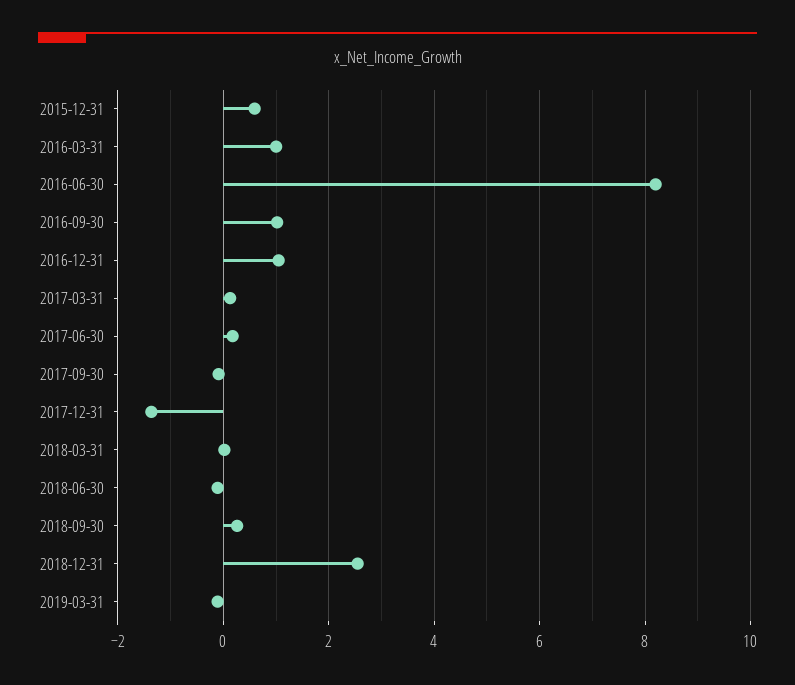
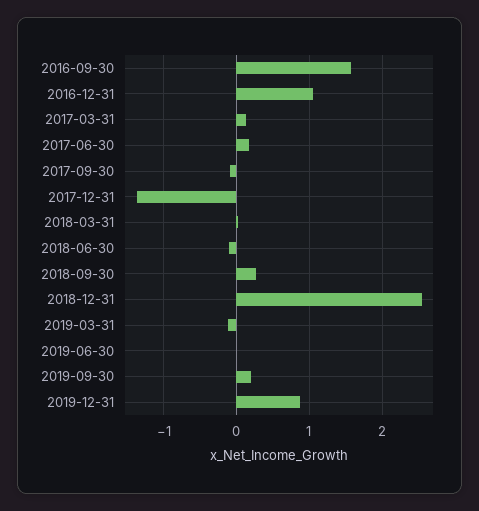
2015-12-31: 0.6 -> none
2016-03-31: 1 -> none
2016-06-30: 8.2 -> none
2016-09-30: 1 -> 1.6
2019-06-30: none -> 0
2019-09-30: none -> 0.2
2019-12-31: none -> 0.9

